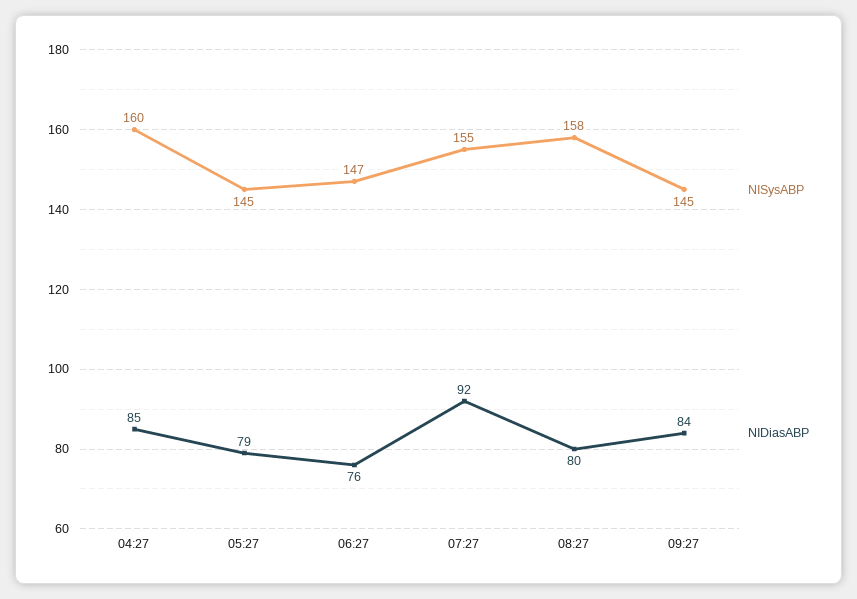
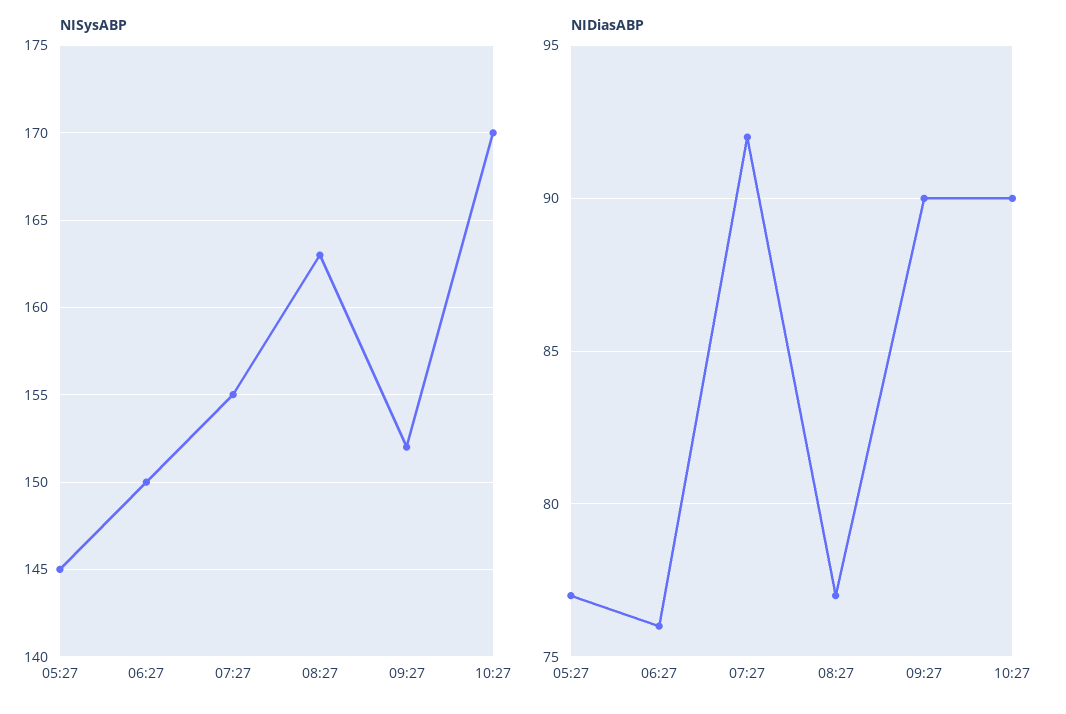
NISysABP, 04:27: 160 -> none
NIDiasABP, 04:27: 85 -> none
NIDiasABP, 05:27: 79 -> 77
NISysABP, 06:27: 147 -> 150
NISysABP, 08:27: 158 -> 163
NIDiasABP, 08:27: 80 -> 77
NISysABP, 09:27: 145 -> 152
NIDiasABP, 09:27: 84 -> 90
NISysABP, 10:27: none -> 170
NIDiasABP, 10:27: none -> 90

